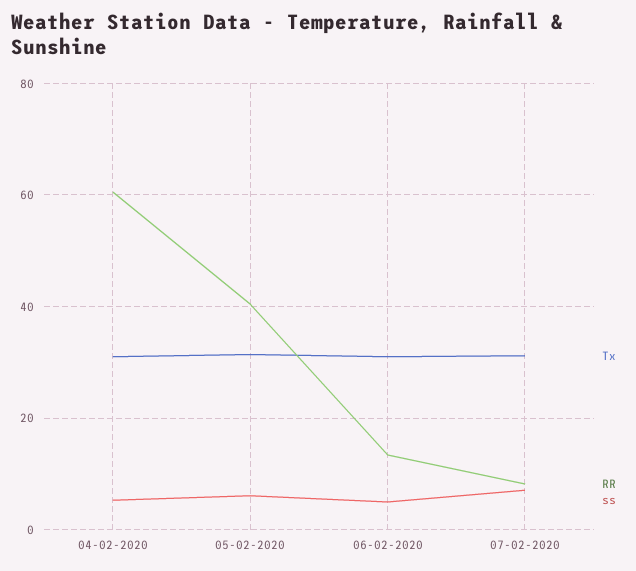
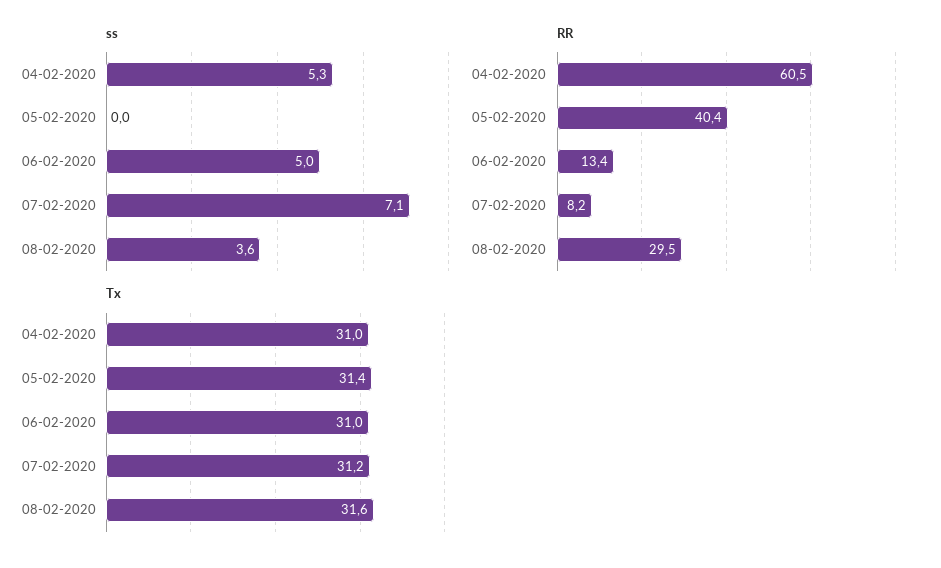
ss, 05-02-2020: 6 -> 0
ss, 08-02-2020: none -> 3.6
RR, 08-02-2020: none -> 29.5
Tx, 08-02-2020: none -> 31.6

